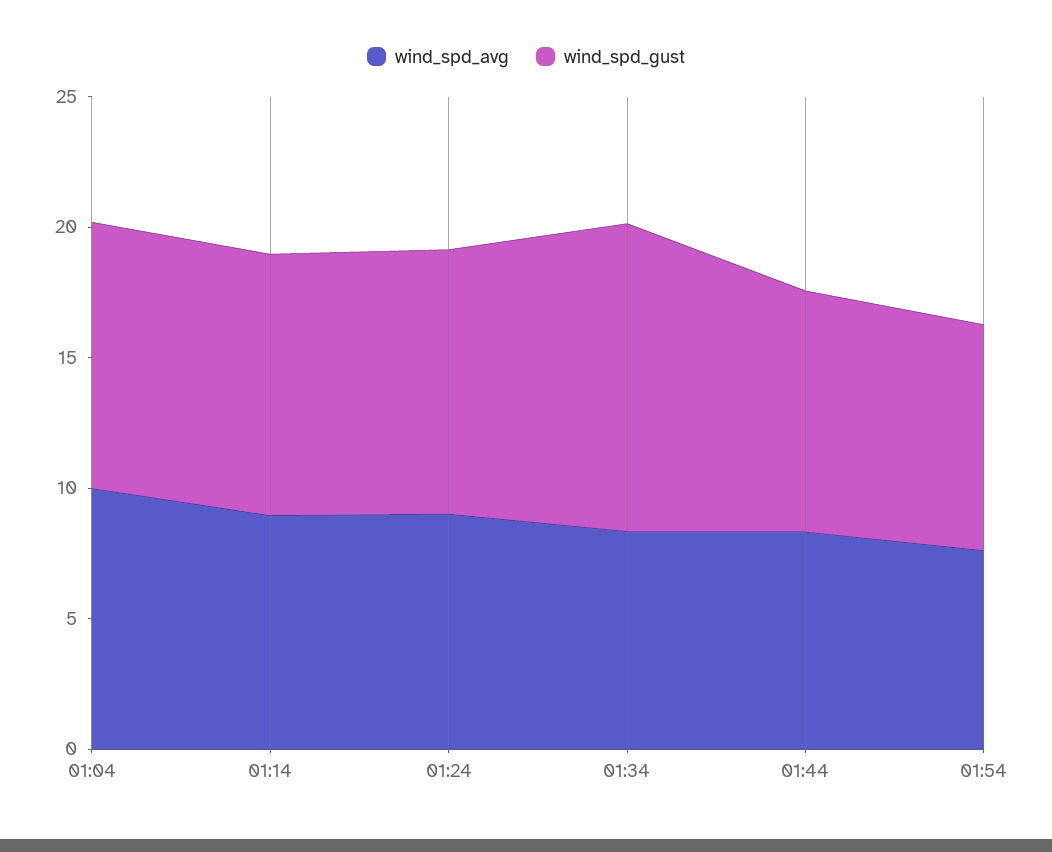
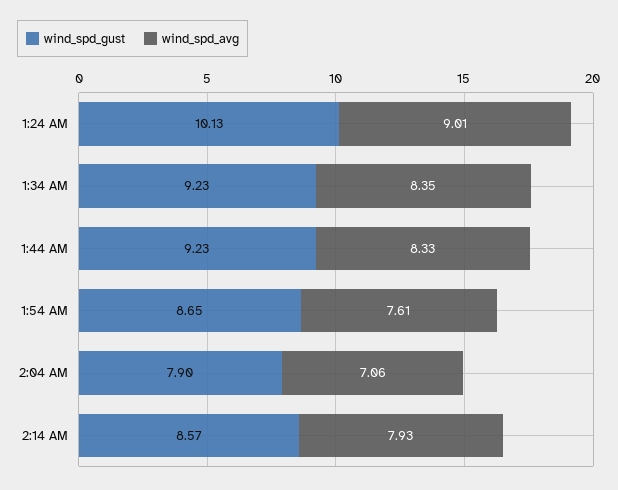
wind_spd_avg, 01:04: 10 -> none
wind_spd_gust, 01:04: 10 -> none
wind_spd_avg, 01:14: 9 -> none
wind_spd_gust, 01:14: 10 -> none
wind_spd_gust, 01:34: 12 -> 9.23
wind_spd_gust, 2:04 AM: none -> 7.9
wind_spd_avg, 2:04 AM: none -> 7.06
wind_spd_gust, 2:14 AM: none -> 8.57
wind_spd_avg, 2:14 AM: none -> 7.93

